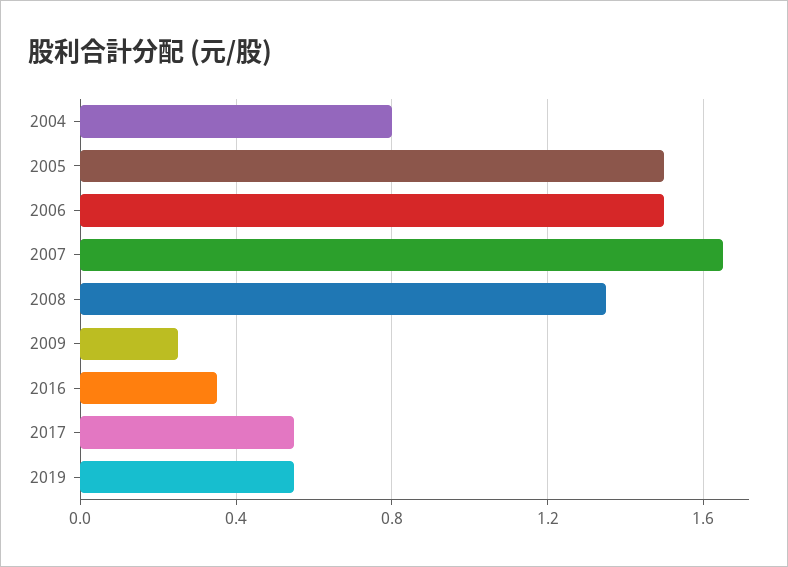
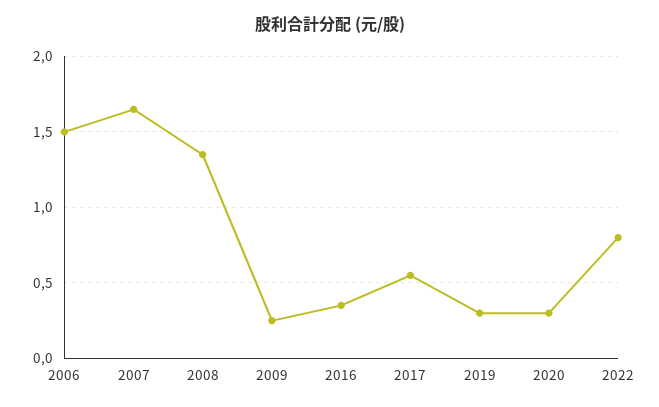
2004: 0.8 -> none
2005: 1.5 -> none
2019: 0.55 -> 0.3
2020: none -> 0.3
2022: none -> 0.8

